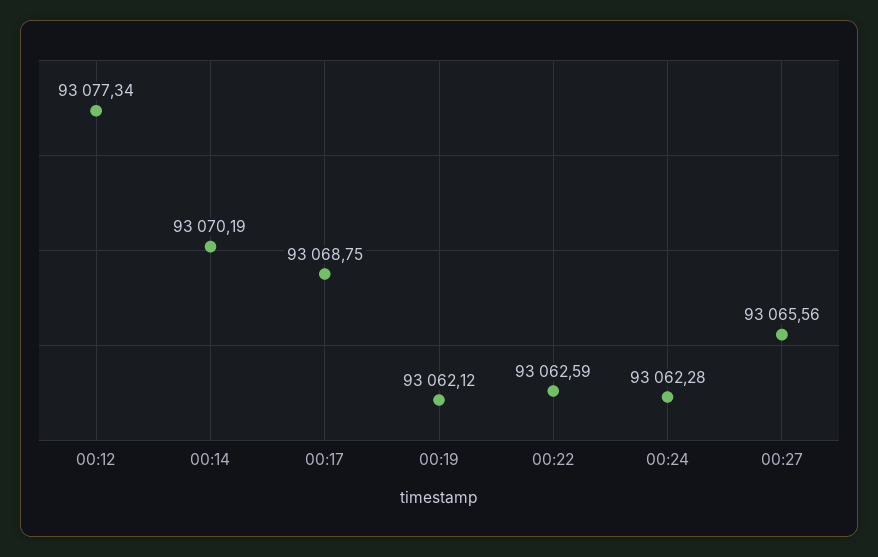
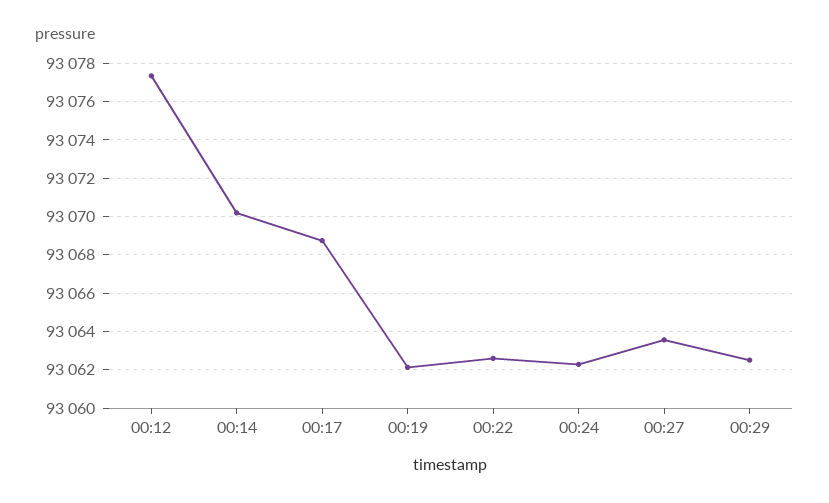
00:27: 93065.56 -> 93063.5
00:29: none -> 93062.5

